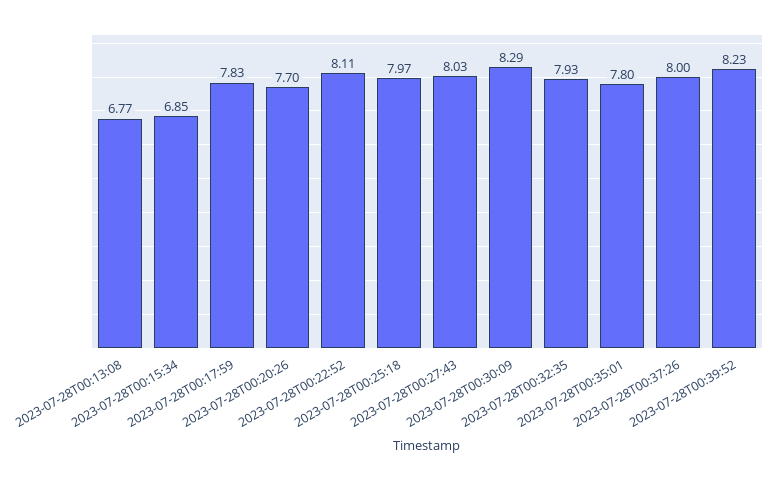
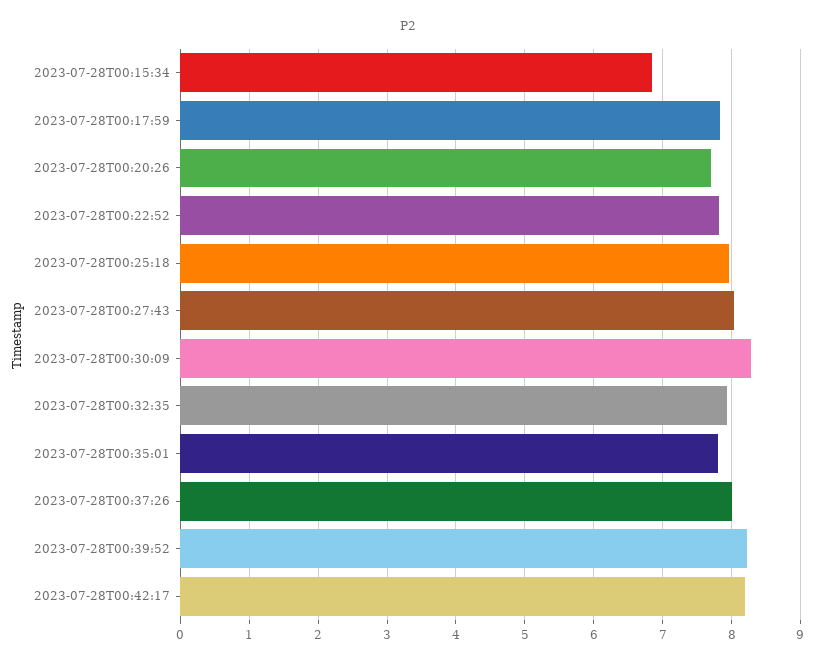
2023-07-28T00:13:08: 6.77 -> none
2023-07-28T00:22:52: 8.11 -> 7.8
2023-07-28T00:42:17: none -> 8.2

